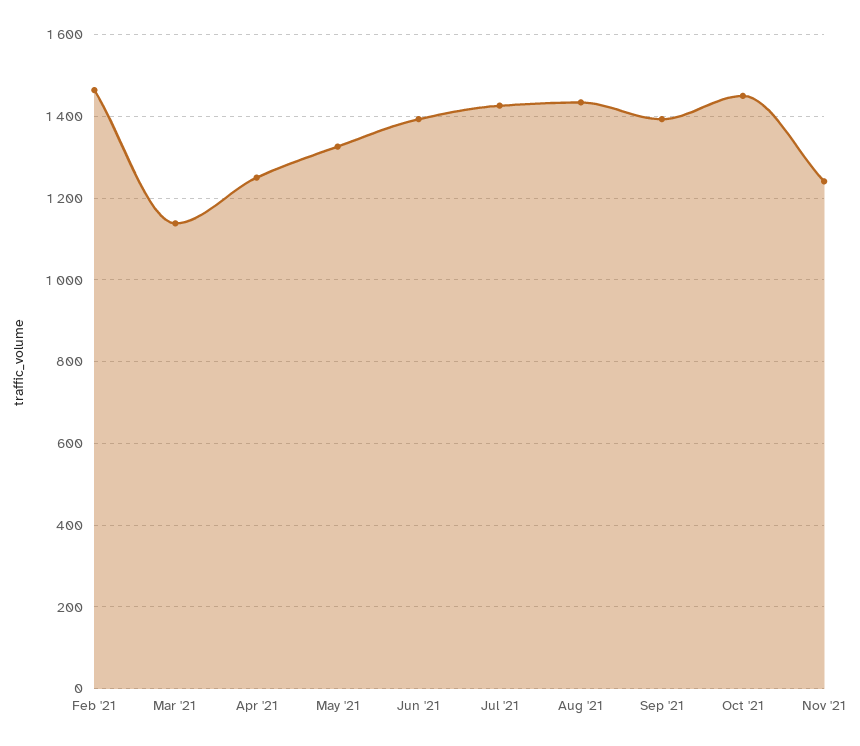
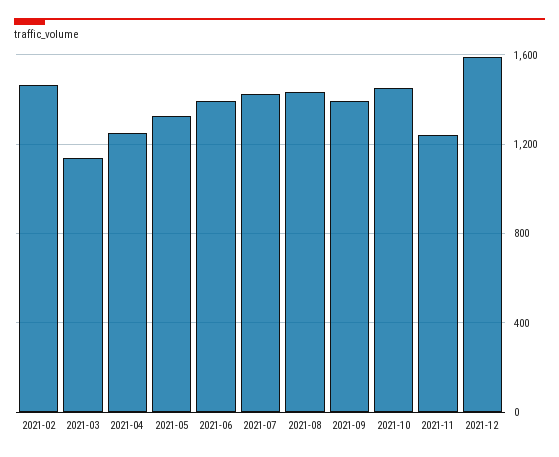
2021-12: none -> 1600

